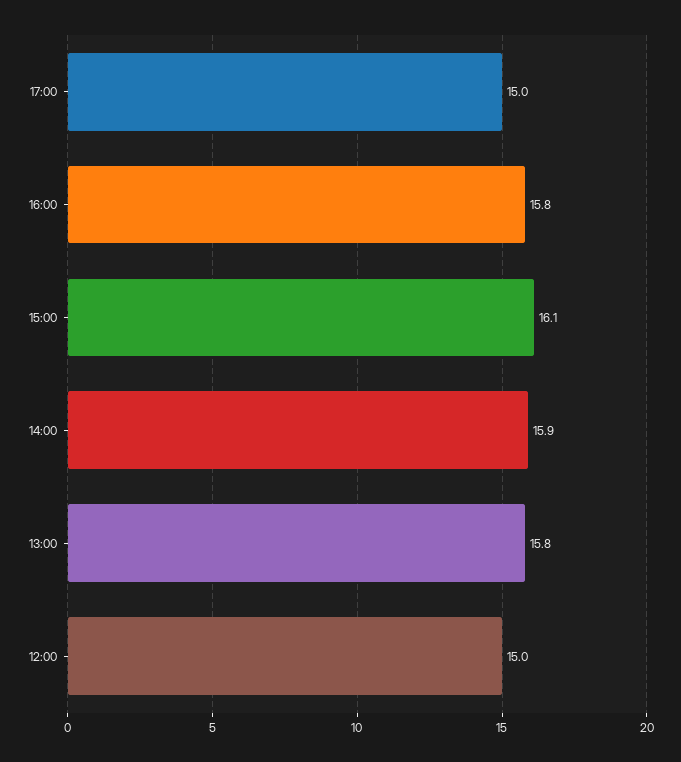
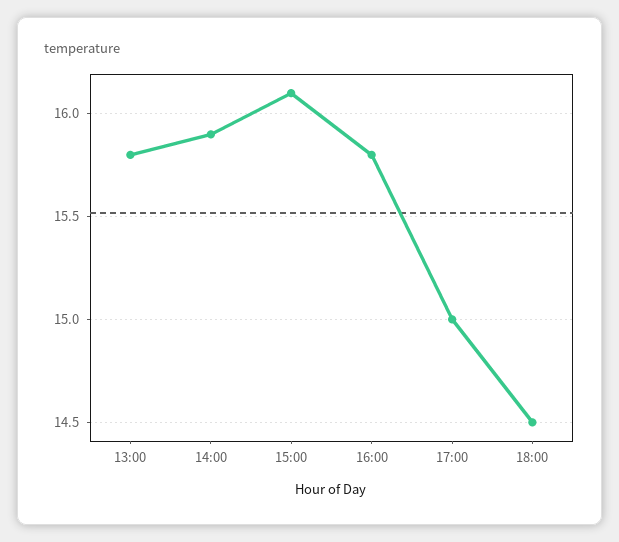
12:00: 15 -> none
18:00: none -> 14.5

